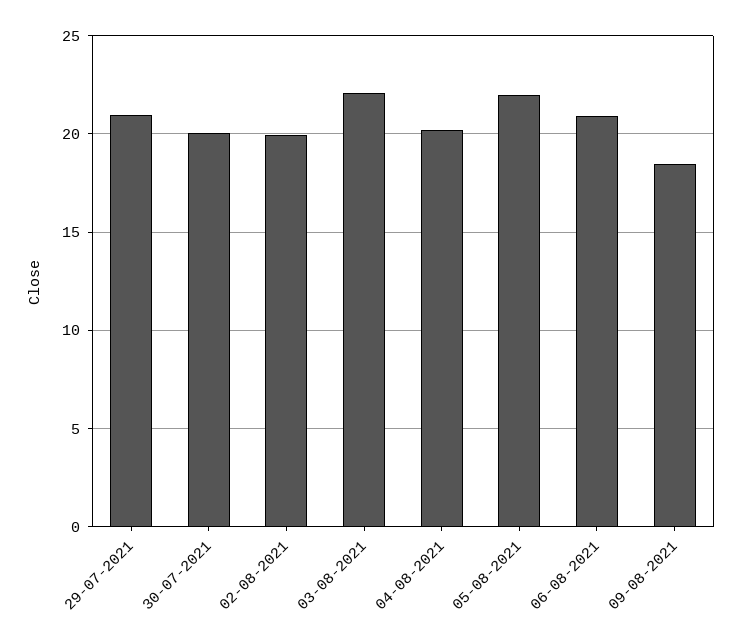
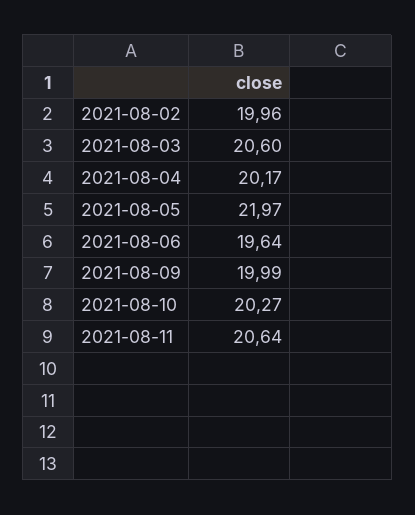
29-07-2021: 21 -> none
30-07-2021: 20 -> none
03-08-2021: 22 -> 20.6
06-08-2021: 21 -> 19.64
09-08-2021: 18.5 -> 19.99
2021-08-10: none -> 20.27
2021-08-11: none -> 20.64

